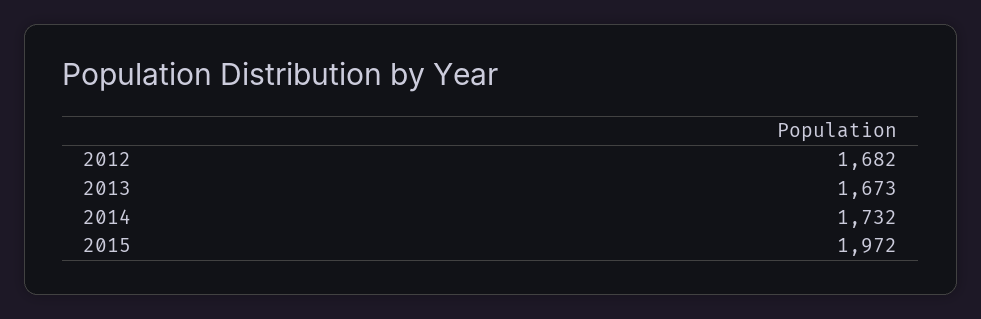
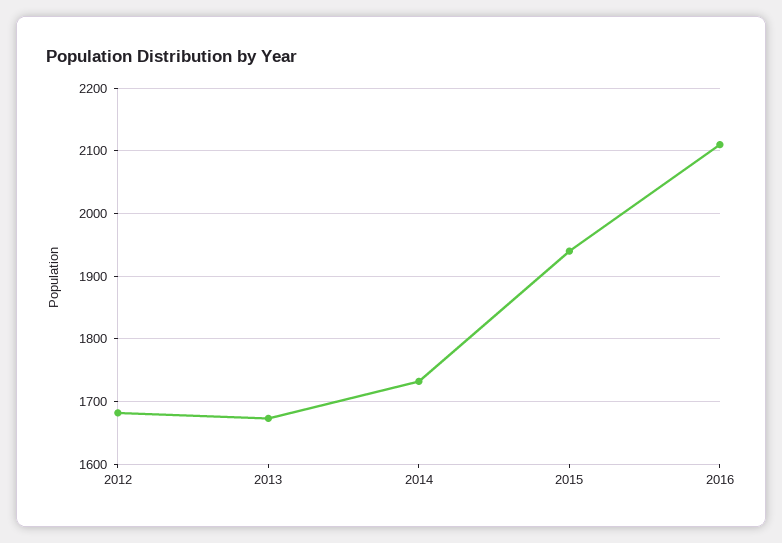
2015: 1972 -> 1940
2016: none -> 2110

